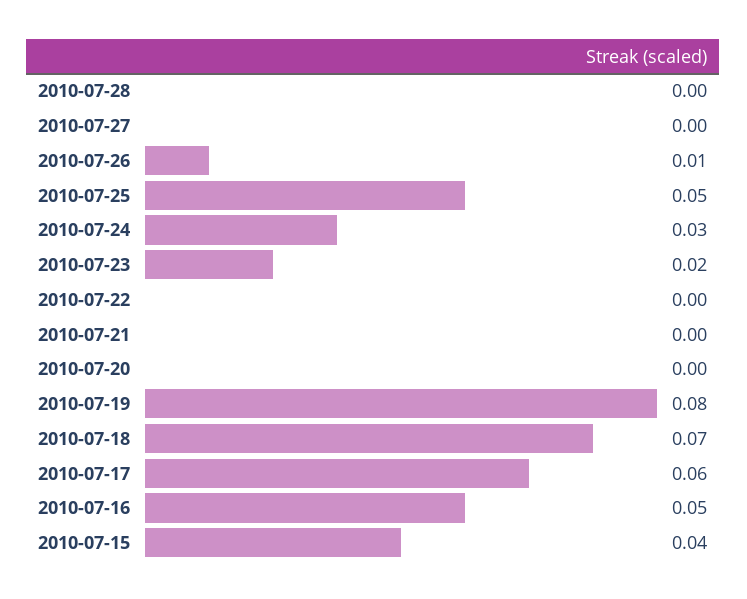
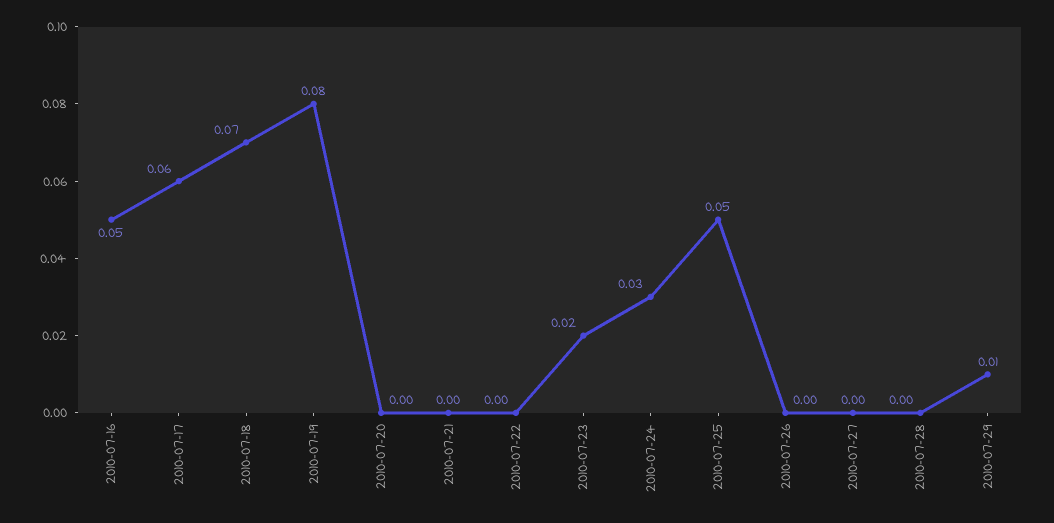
2010-07-26: 0.01 -> 0
2010-07-15: 0.04 -> none
2010-07-29: none -> 0.01

